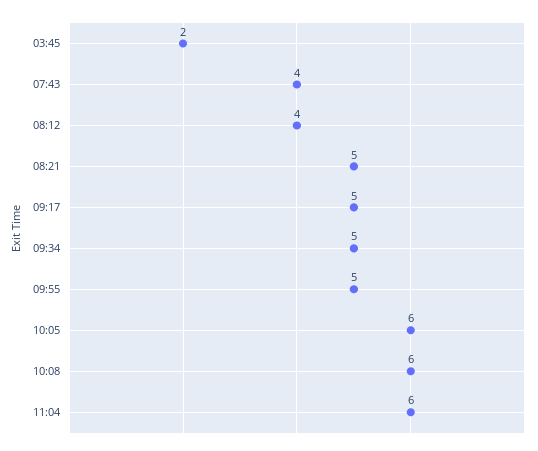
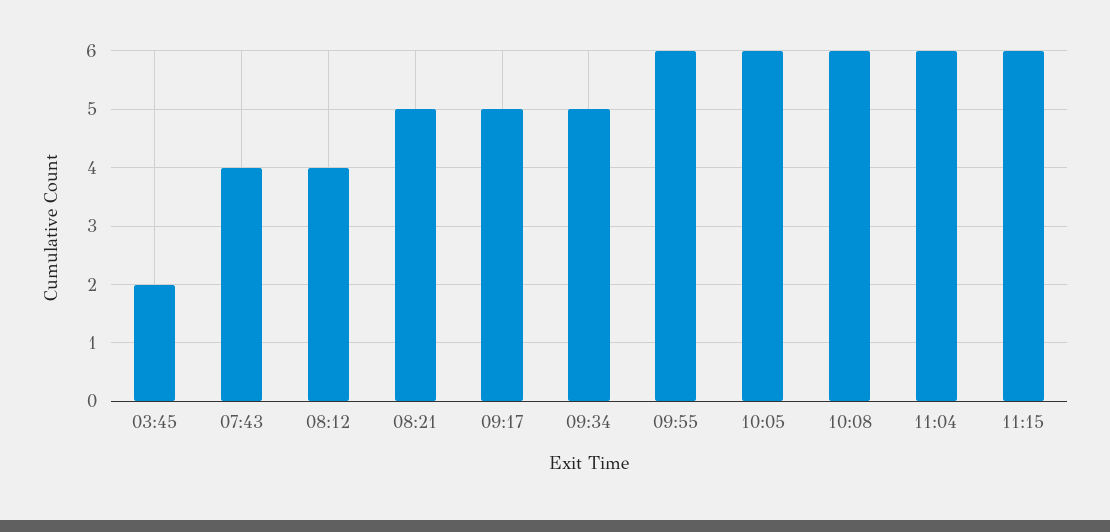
09:55: 5 -> 6
11:15: none -> 6

